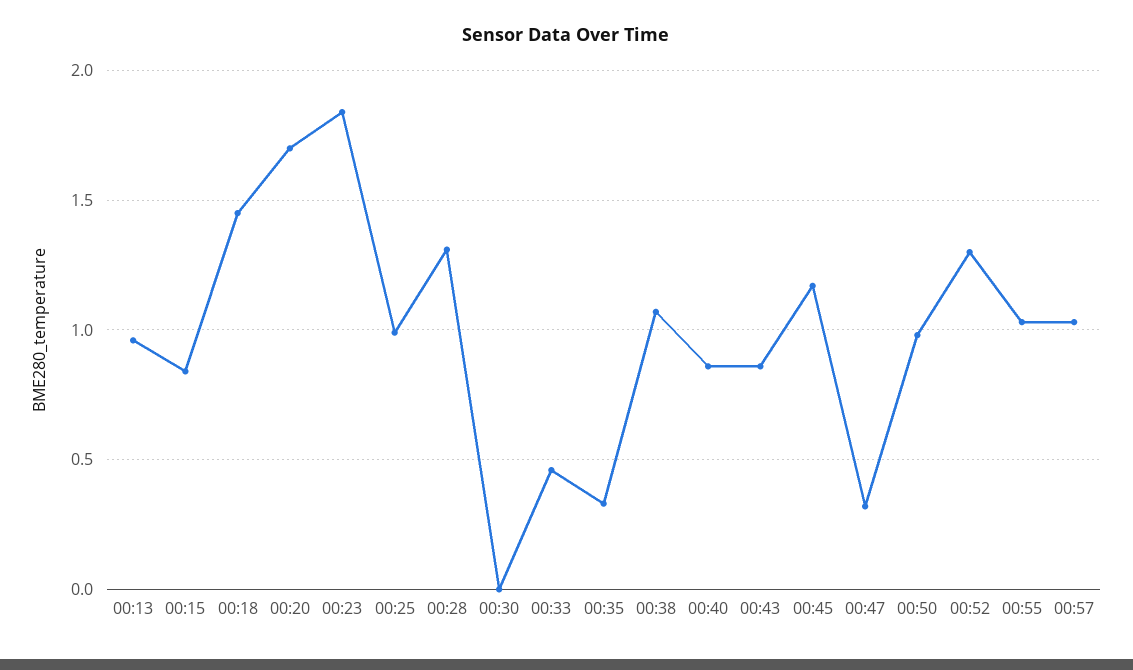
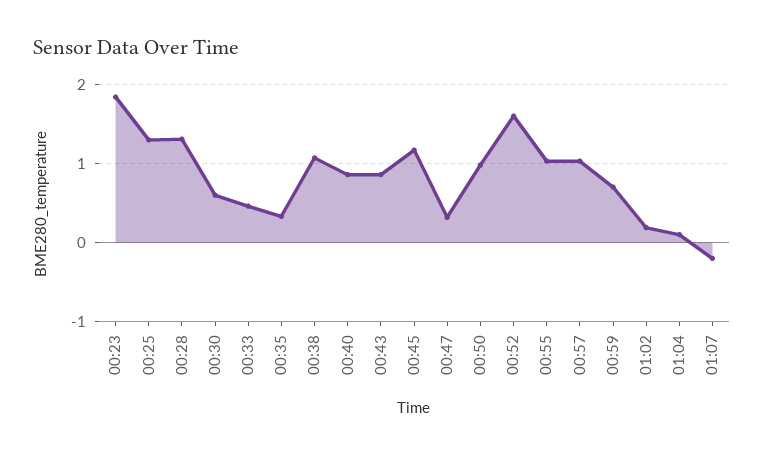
00:13: 0.95 -> none
00:15: 0.85 -> none
00:18: 1.45 -> none
00:20: 1.7 -> none
00:25: 1 -> 1.3
00:30: 0 -> 0.6
00:52: 1.3 -> 1.6
00:59: none -> 0.7
01:02: none -> 0.2
01:04: none -> 0.1
01:07: none -> -0.2

